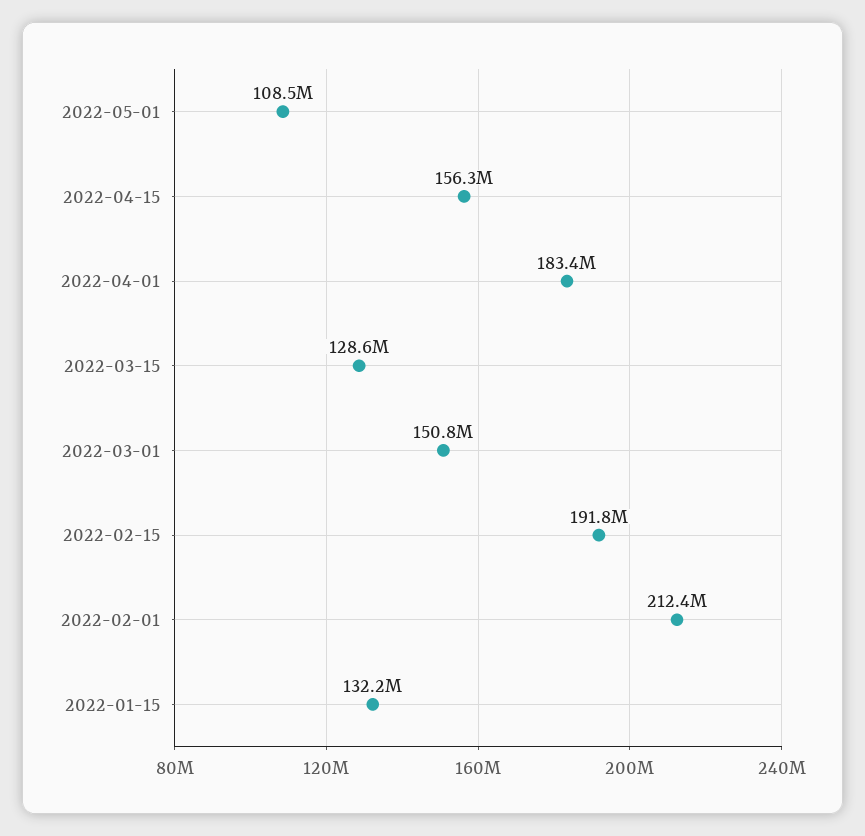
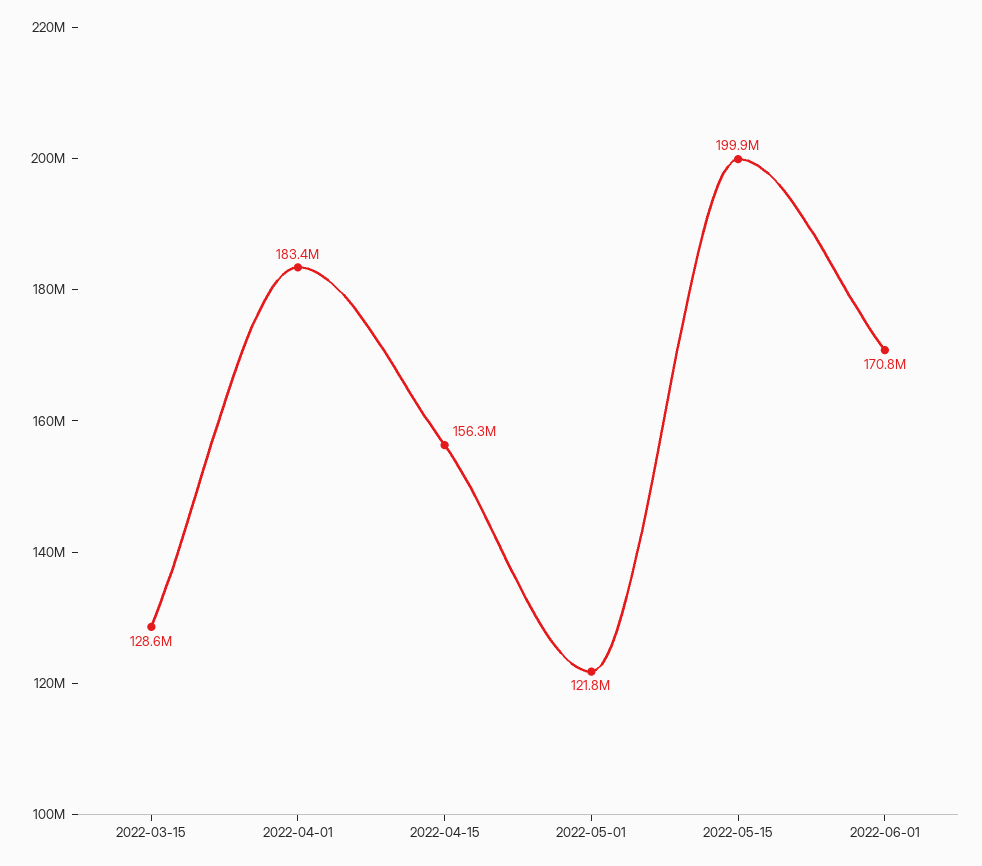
2022-05-01: 108500000 -> 121800000
2022-03-01: 150800000 -> none
2022-02-15: 191800000 -> none
2022-02-01: 212400000 -> none
2022-01-15: 132200000 -> none
2022-05-15: none -> 199900000
2022-06-01: none -> 170800000

